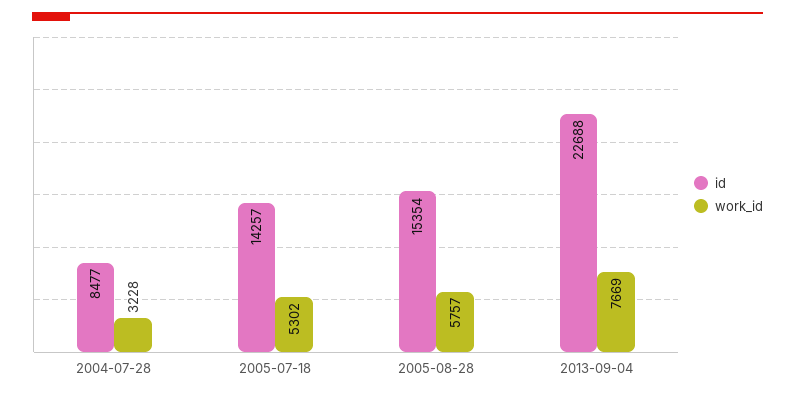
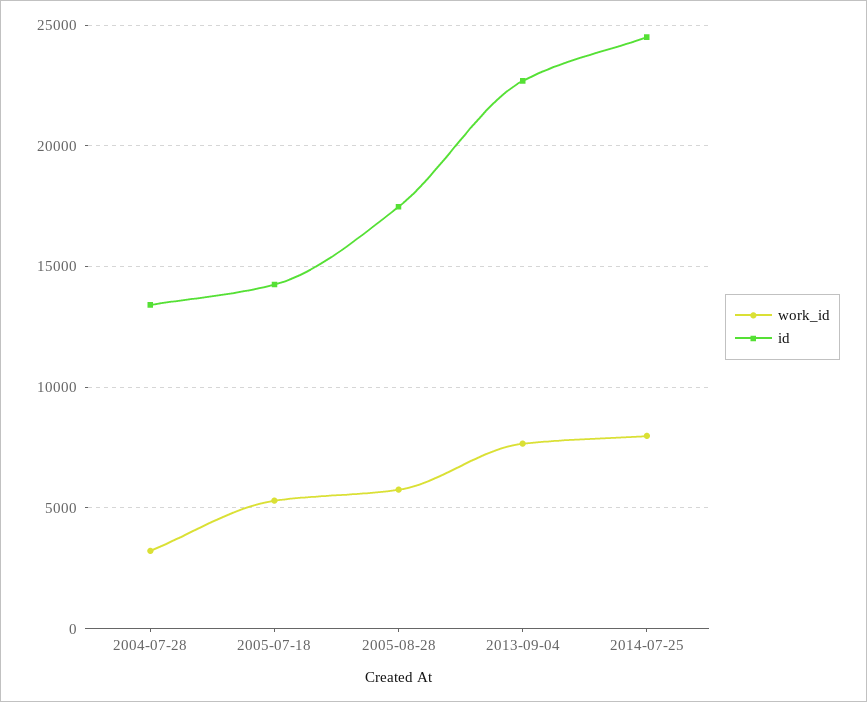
id, 2004-07-28: 8477 -> 13500
id, 2005-08-28: 15354 -> 17500
work_id, 2014-07-25: none -> 8000
id, 2014-07-25: none -> 24500

